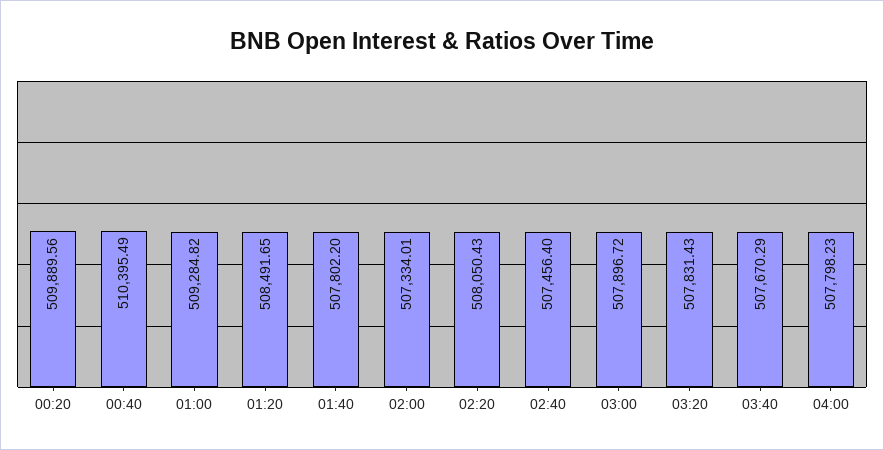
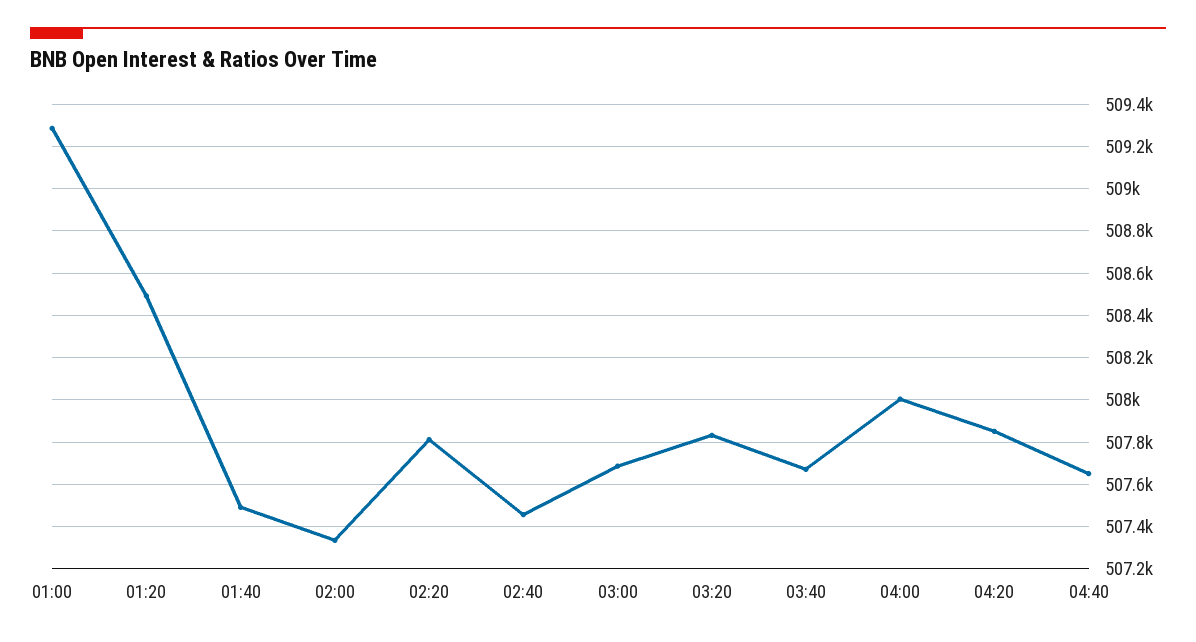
00:20: 509889.56 -> none
00:40: 510395.49 -> none
01:40: 507802.2 -> 507500
02:20: 508050.43 -> 507800
03:00: 507896.72 -> 507700
04:00: 507798.23 -> 508000
04:20: none -> 507850
04:40: none -> 507650

